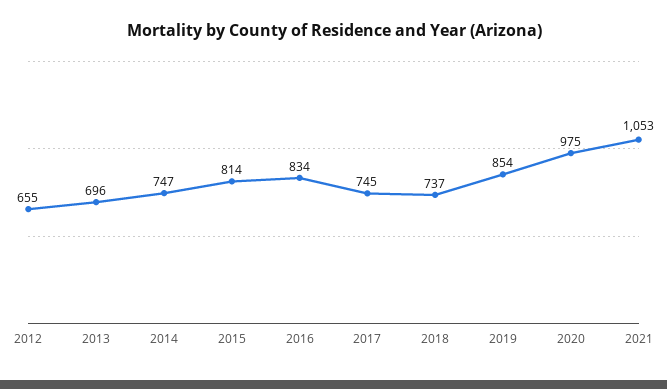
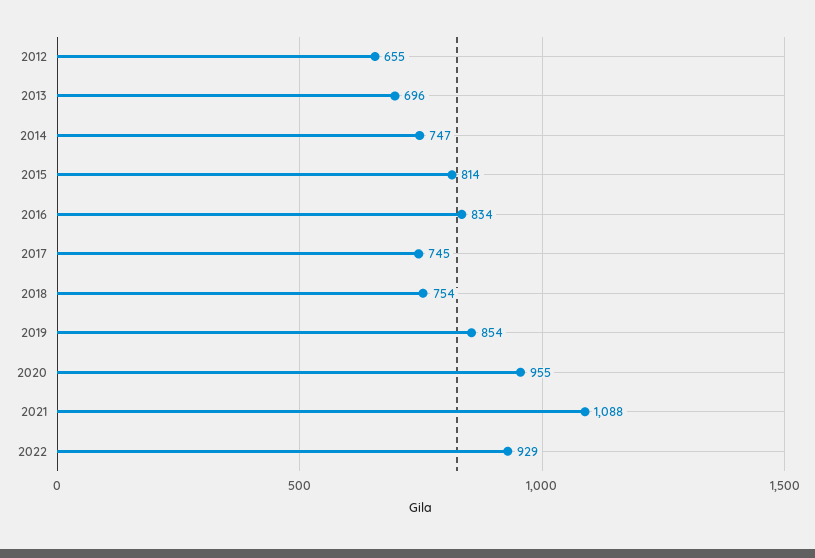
2018: 737 -> 754
2020: 975 -> 955
2021: 1053 -> 1088
2022: none -> 929

